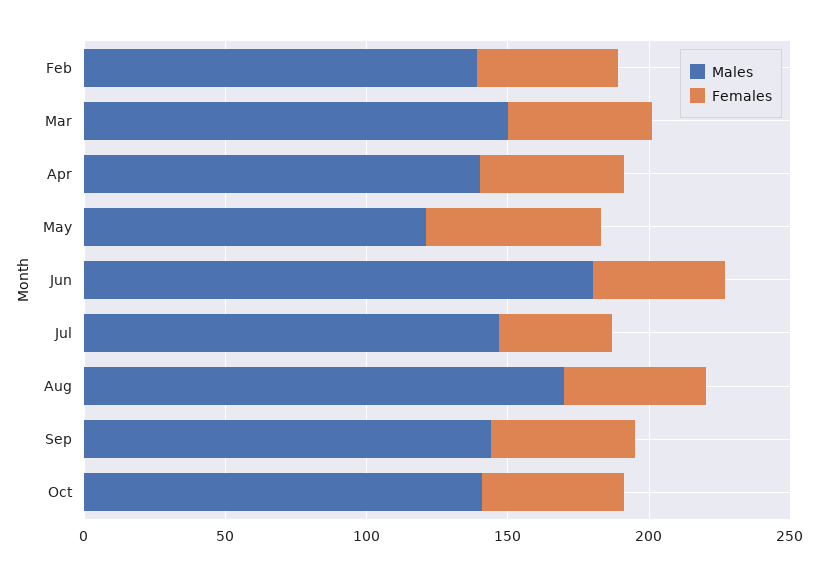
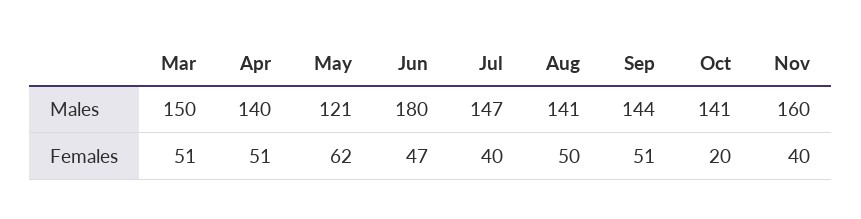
Males, Feb: 140 -> none
Females, Feb: 50 -> none
Males, Aug: 170 -> 141
Females, Oct: 50 -> 20
Males, Nov: none -> 160
Females, Nov: none -> 40

